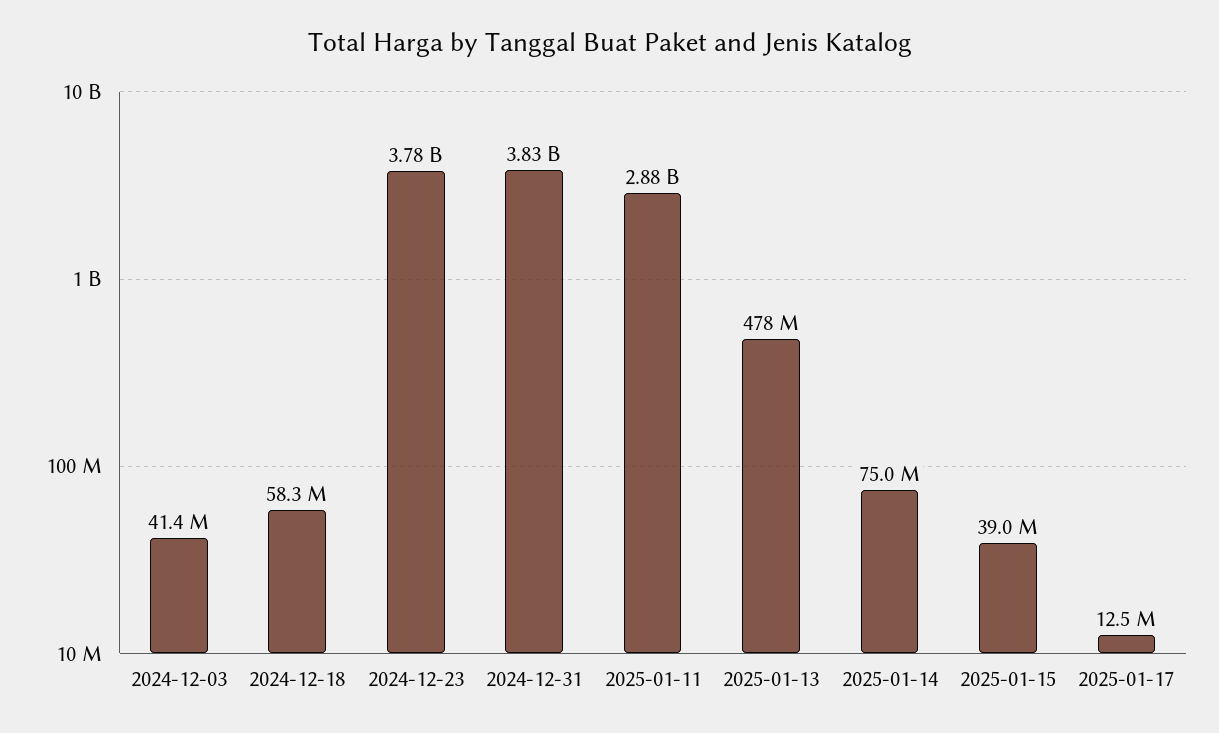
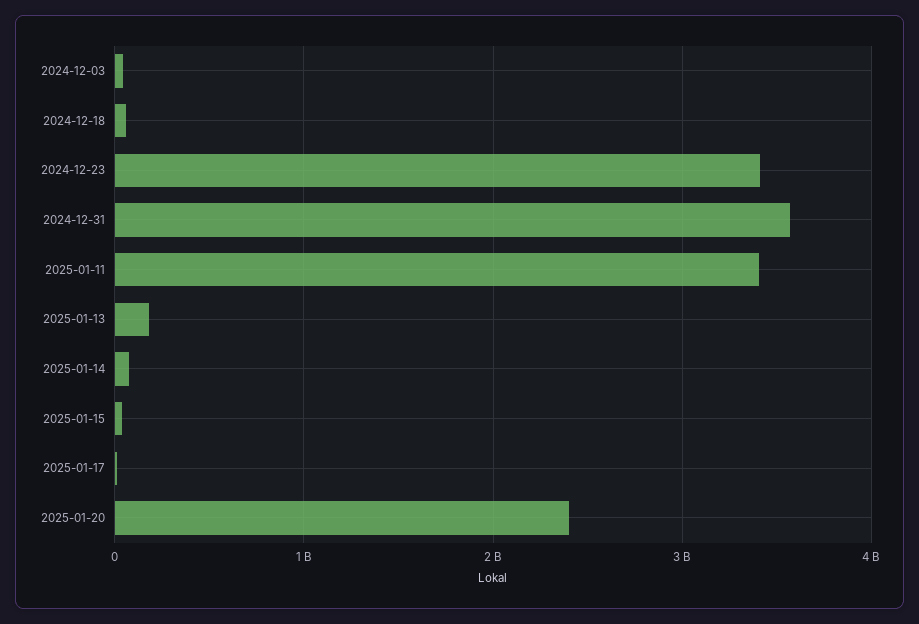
2024-12-23: 3780000000 -> 3400000000
2024-12-31: 3830000000 -> 3600000000
2025-01-11: 2880000000 -> 3400000000
2025-01-13: 478000000 -> 200000000
2025-01-20: none -> 2400000000

